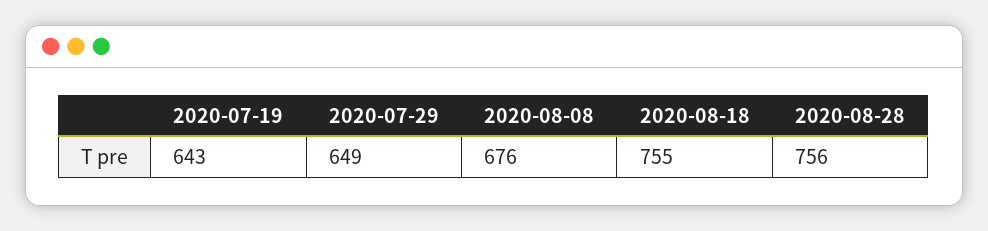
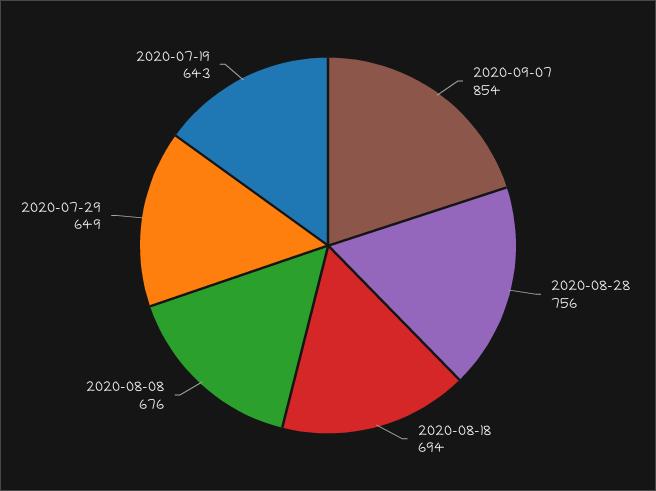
2020-08-18: 755 -> 694
2020-09-07: none -> 854

